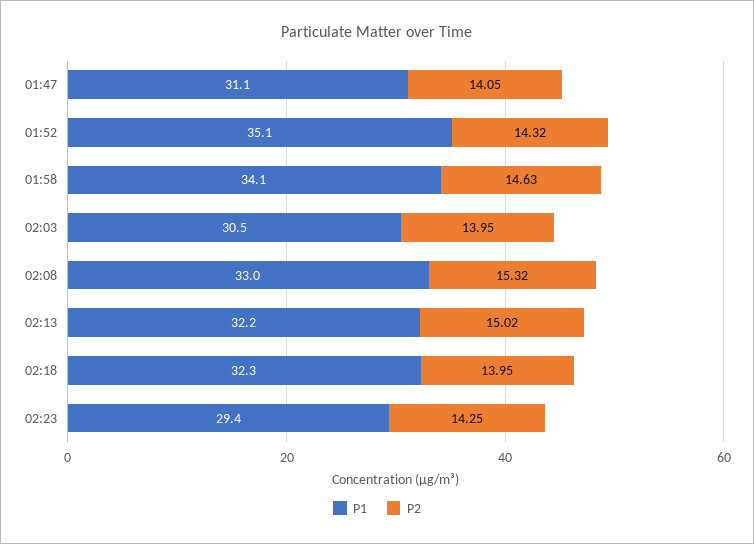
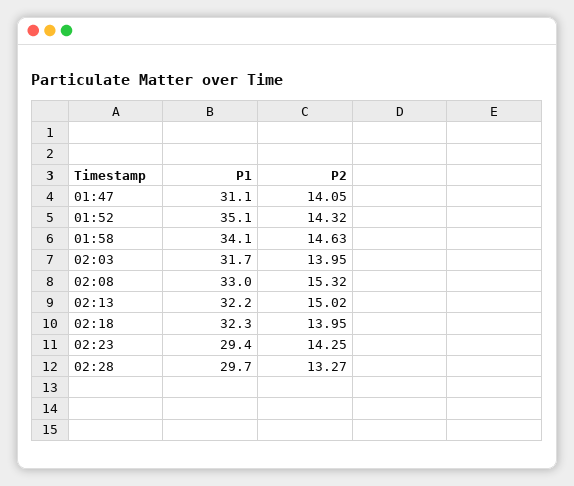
P1, 02:03: 30.5 -> 31.7
P1, 02:28: none -> 29.7
P2, 02:28: none -> 13.27

